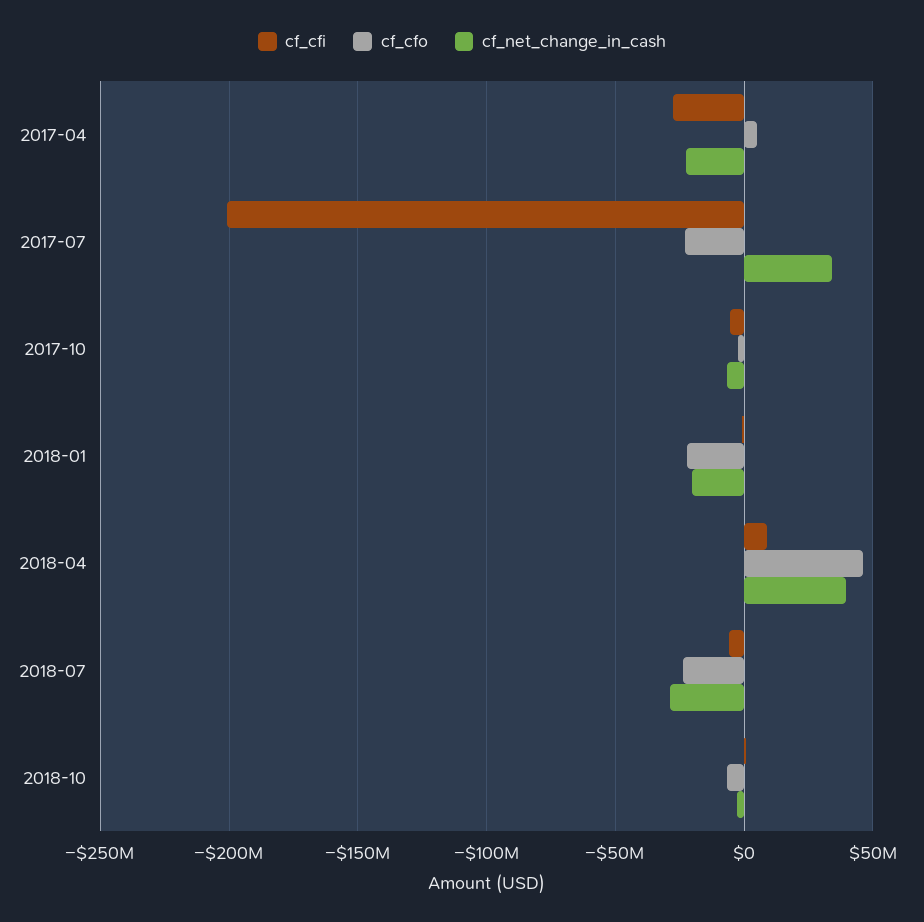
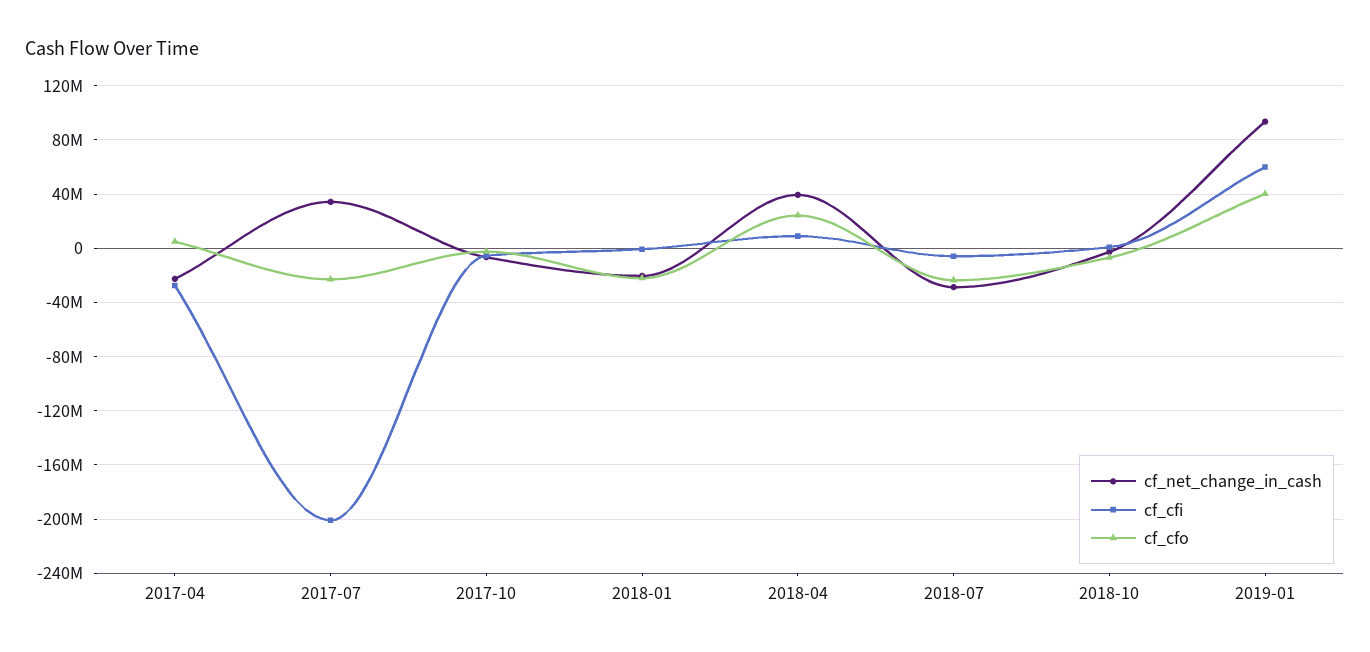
cf_cfo, 2018-04: 45000000 -> 25000000
cf_net_change_in_cash, 2019-01: none -> 95000000
cf_cfi, 2019-01: none -> 60000000
cf_cfo, 2019-01: none -> 40000000

